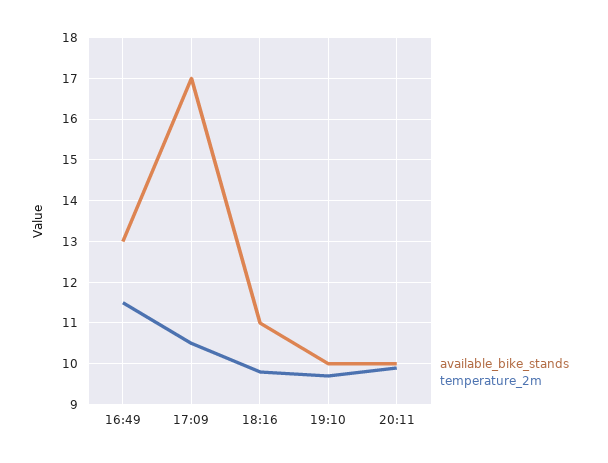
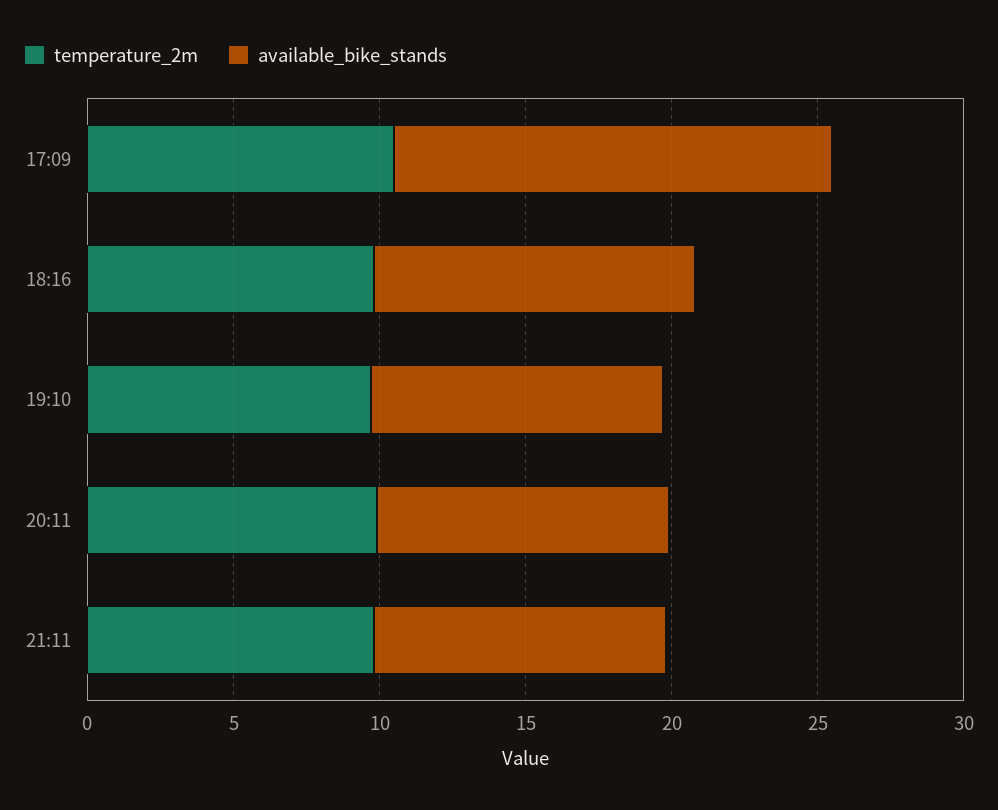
available_bike_stands, 16:49: 13 -> none
temperature_2m, 16:49: 11.5 -> none
available_bike_stands, 17:09: 17 -> 15
temperature_2m, 21:11: none -> 10
available_bike_stands, 21:11: none -> 10

